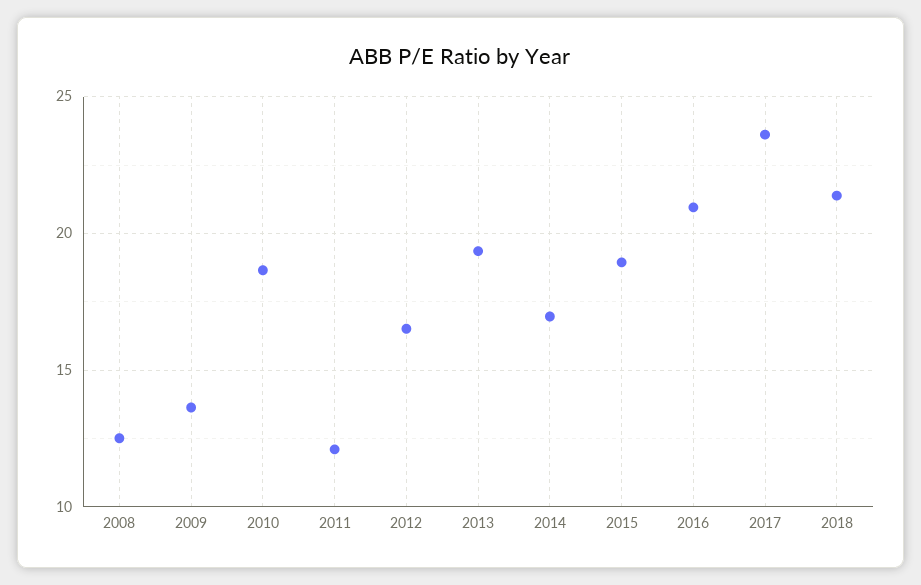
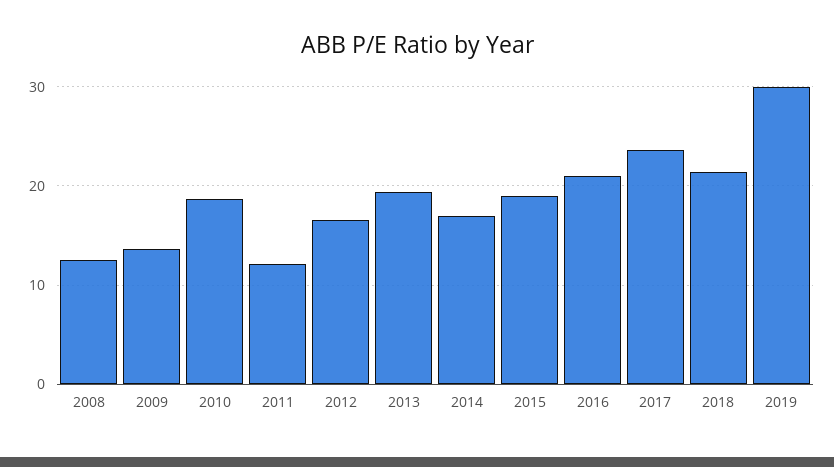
2019: none -> 30

